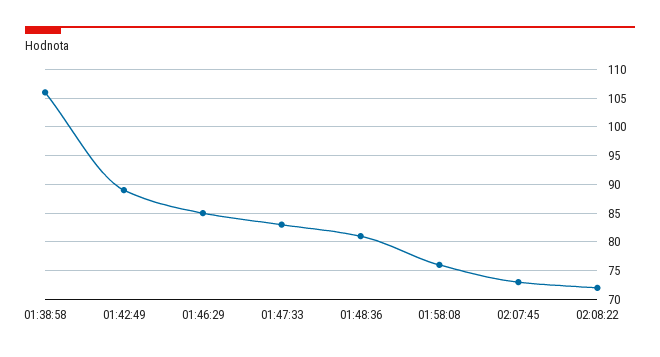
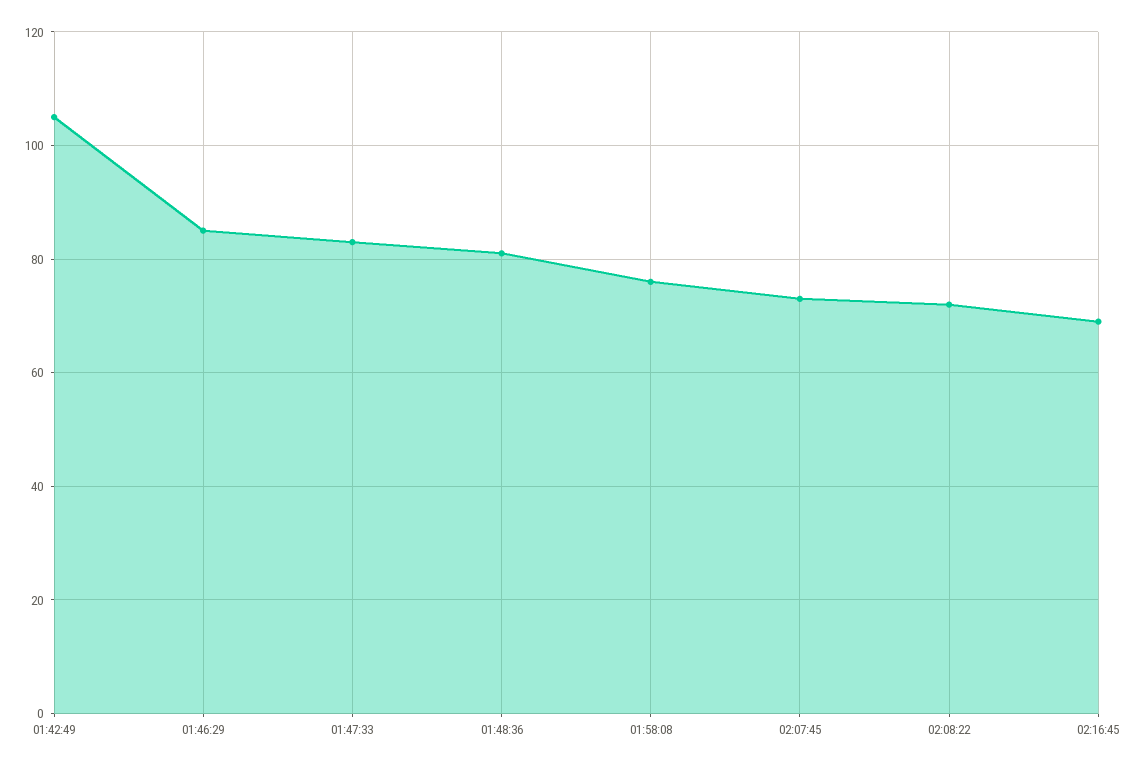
01:38:58: 105 -> none
01:42:49: 90 -> 105
02:16:45: none -> 70

